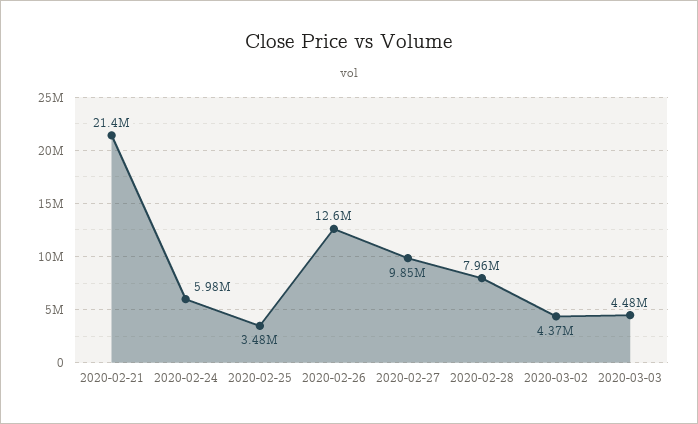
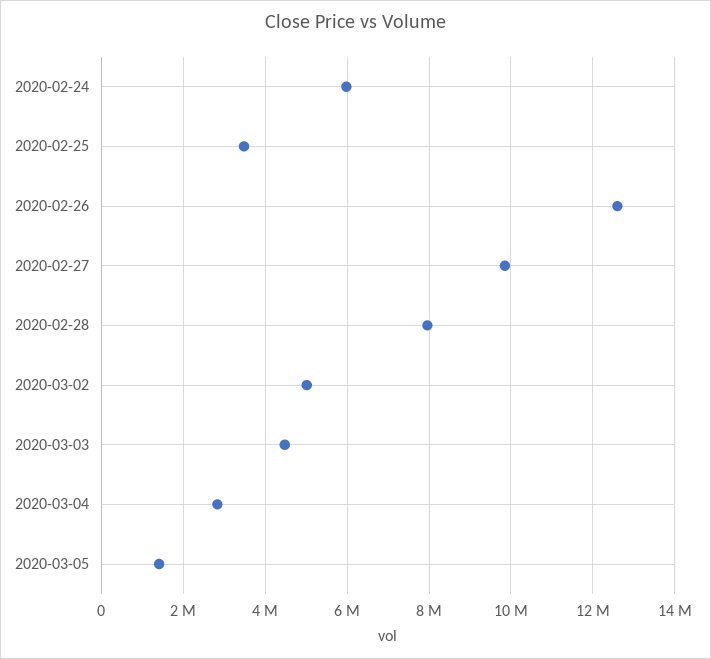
2020-02-21: 21400000 -> none
2020-03-02: 4370000 -> 5000000
2020-03-04: none -> 2800000
2020-03-05: none -> 1400000

